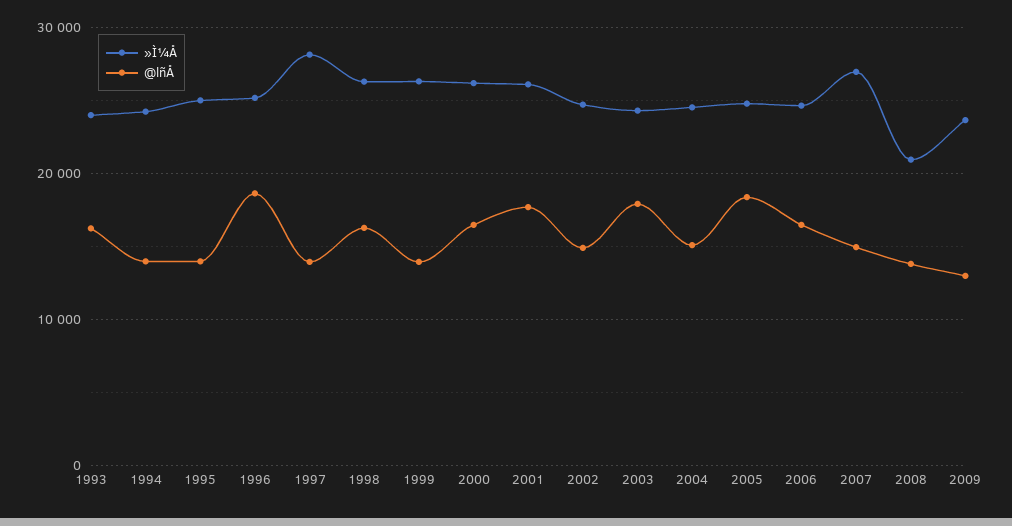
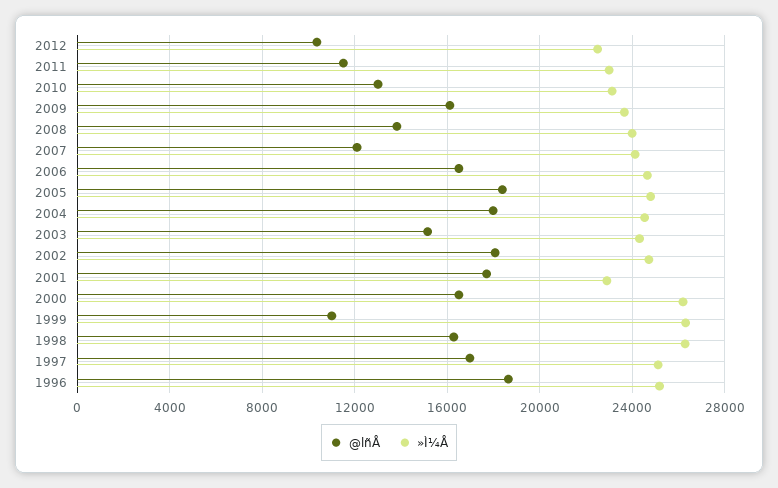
»Ì¼Å, 1993: 24000 -> none
@lñÅ, 1993: 16000 -> none
»Ì¼Å, 1994: 24000 -> none
@lñÅ, 1994: 14000 -> none
»Ì¼Å, 1995: 25000 -> none
@lñÅ, 1995: 14000 -> none
»Ì¼Å, 1997: 28000 -> 25000
@lñÅ, 1997: 14000 -> 17000
@lñÅ, 1999: 14000 -> 11000
»Ì¼Å, 2001: 26000 -> 23000
@lñÅ, 2002: 15000 -> 18000
@lñÅ, 2003: 18000 -> 15000
@lñÅ, 2004: 15000 -> 18000
»Ì¼Å, 2007: 27000 -> 24000
@lñÅ, 2007: 15000 -> 12000
»Ì¼Å, 2008: 21000 -> 24000
@lñÅ, 2009: 13000 -> 16000
@lñÅ, 2012: none -> 10500
»Ì¼Å, 2012: none -> 22500
@lñÅ, 2011: none -> 11500
»Ì¼Å, 2011: none -> 23000
@lñÅ, 2010: none -> 13000
»Ì¼Å, 2010: none -> 23000

